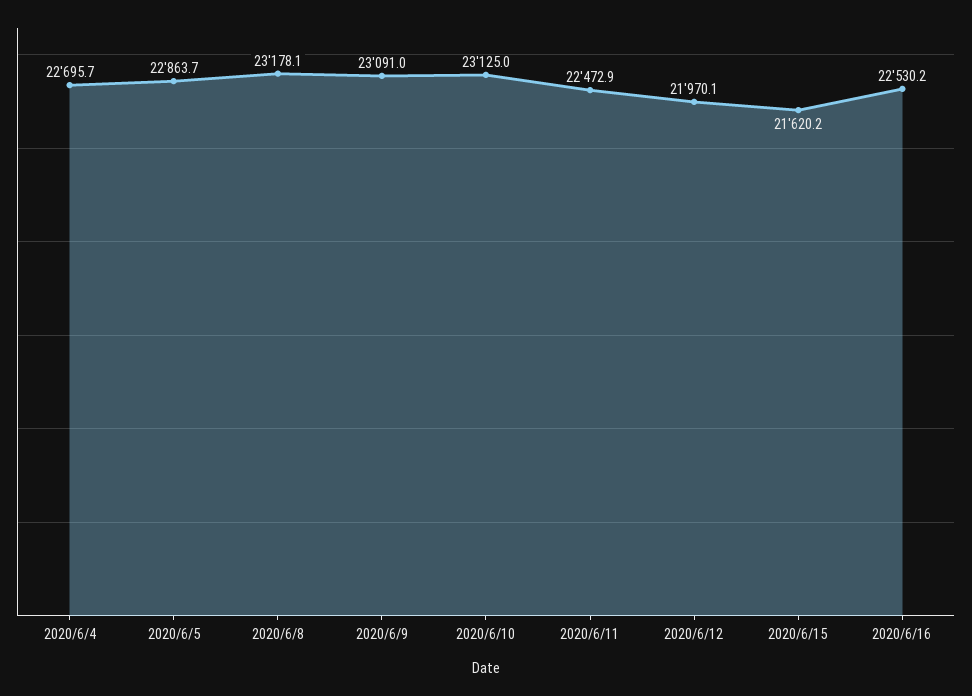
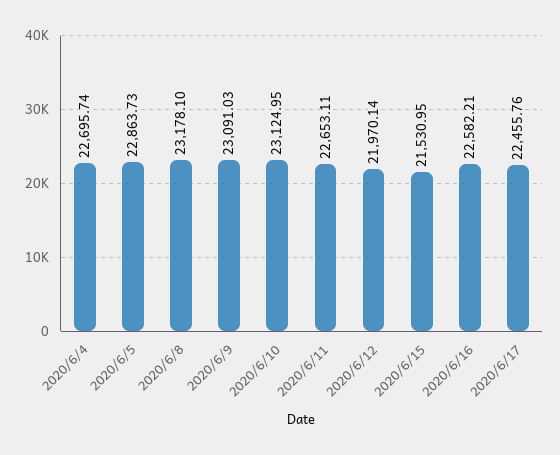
2020/6/11: 22472.9 -> 22653.11
2020/6/15: 21620.2 -> 21530.95
2020/6/16: 22530.2 -> 22582.21
2020/6/17: none -> 22455.76

